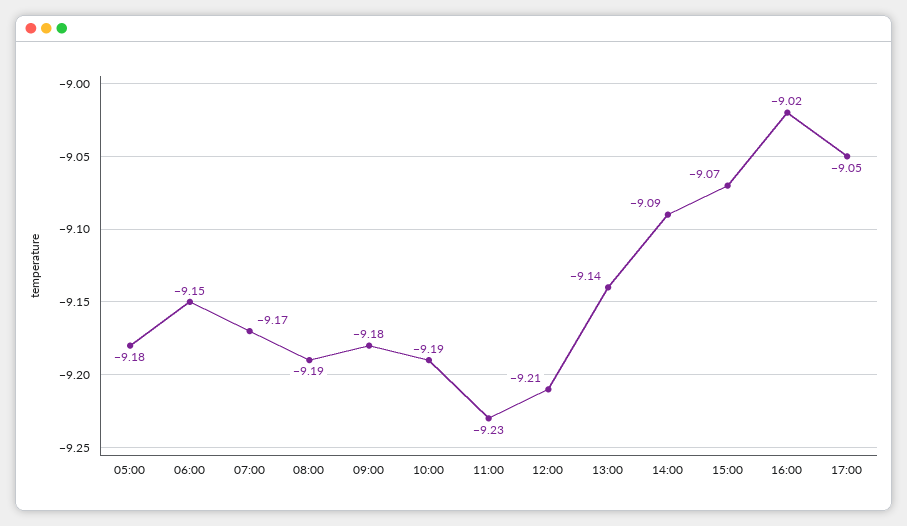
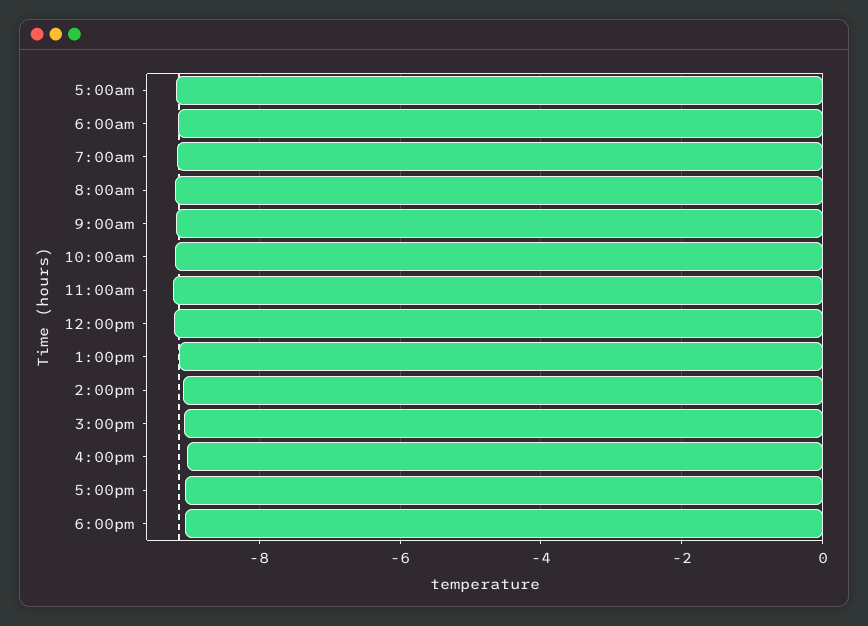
6:00pm: none -> -9

